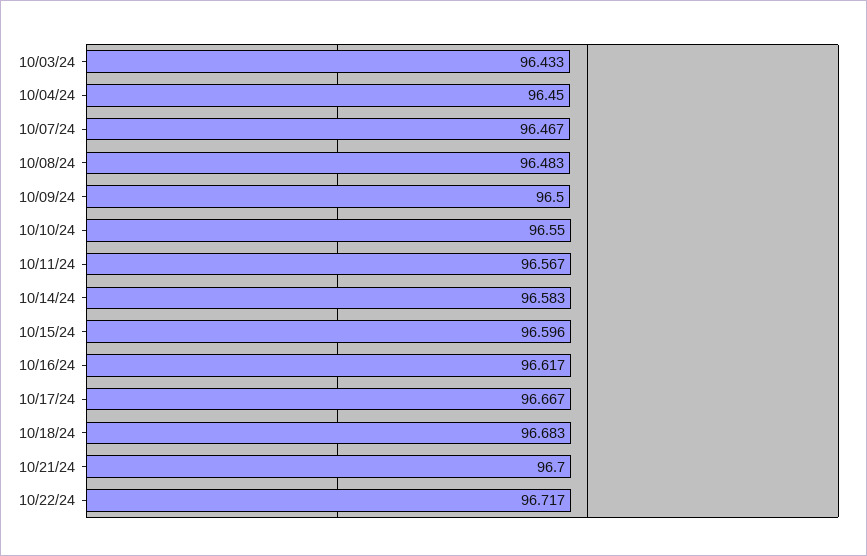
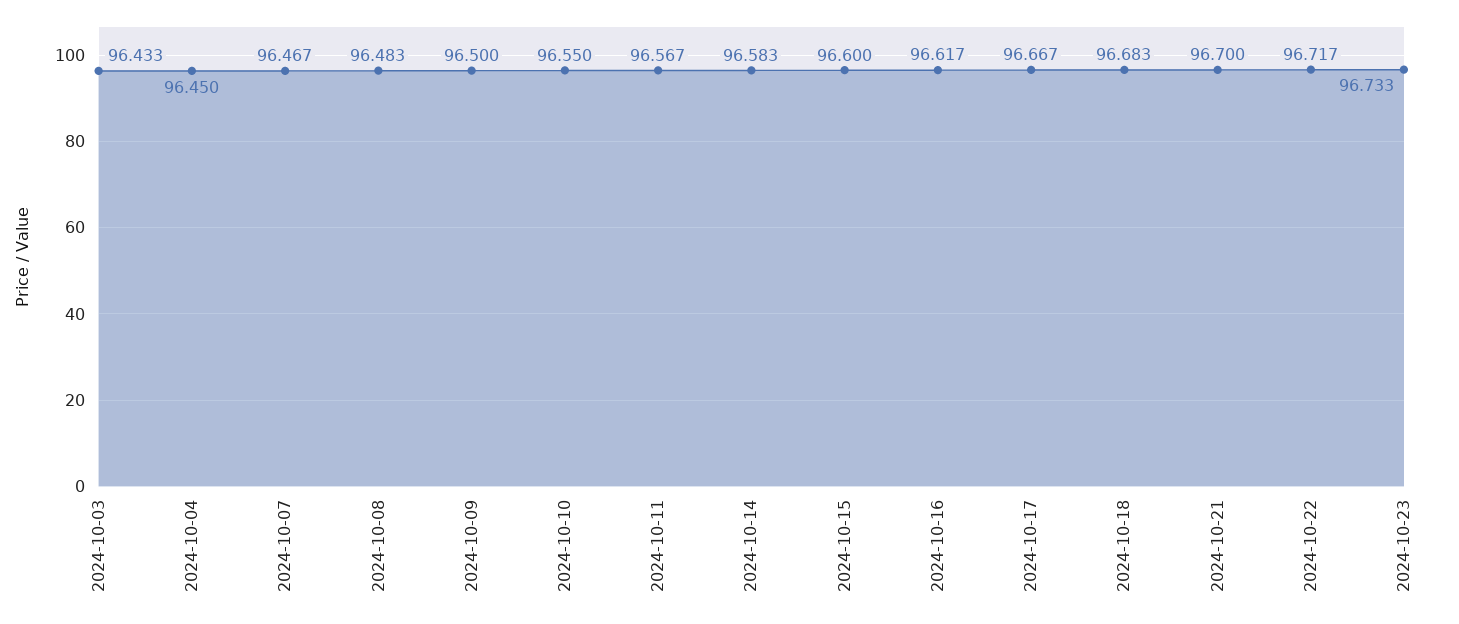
10/15/24: 96.596 -> 96.6
2024-10-23: none -> 96.733

